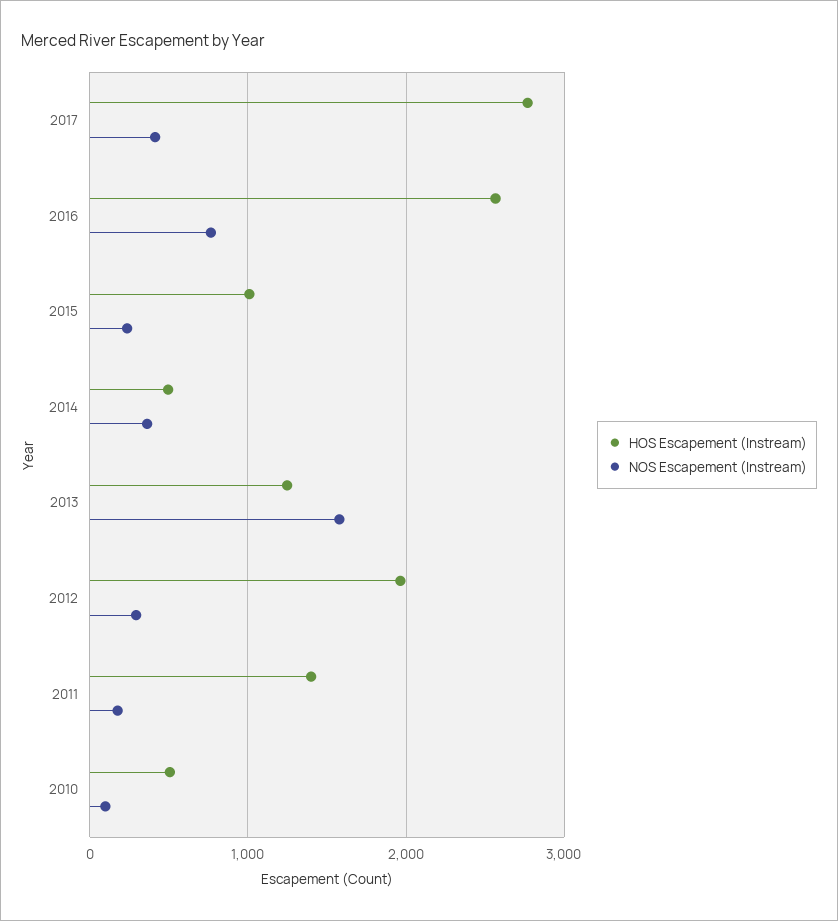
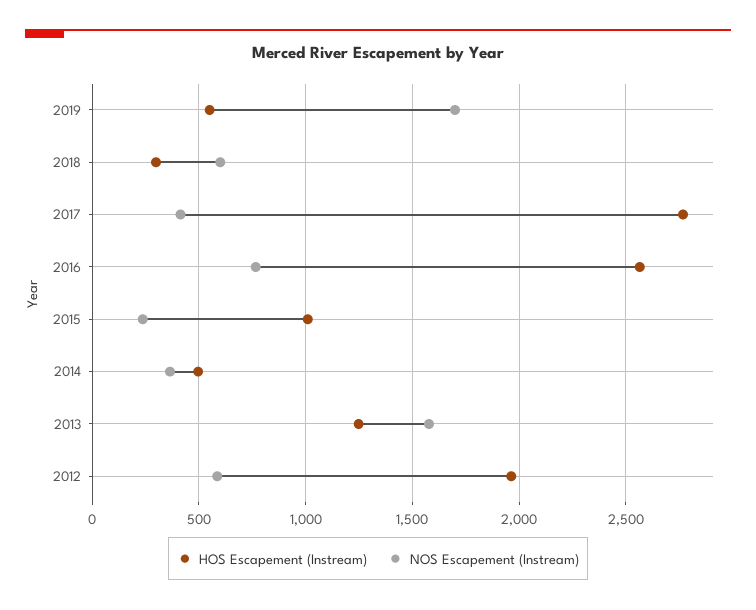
NOS Escapement (Instream), 2012: 300 -> 600
HOS Escapement (Instream), 2011: 1400 -> none
NOS Escapement (Instream), 2011: 200 -> none
HOS Escapement (Instream), 2010: 500 -> none
NOS Escapement (Instream), 2010: 100 -> none
HOS Escapement (Instream), 2019: none -> 550
NOS Escapement (Instream), 2019: none -> 1700
HOS Escapement (Instream), 2018: none -> 300
NOS Escapement (Instream), 2018: none -> 600

